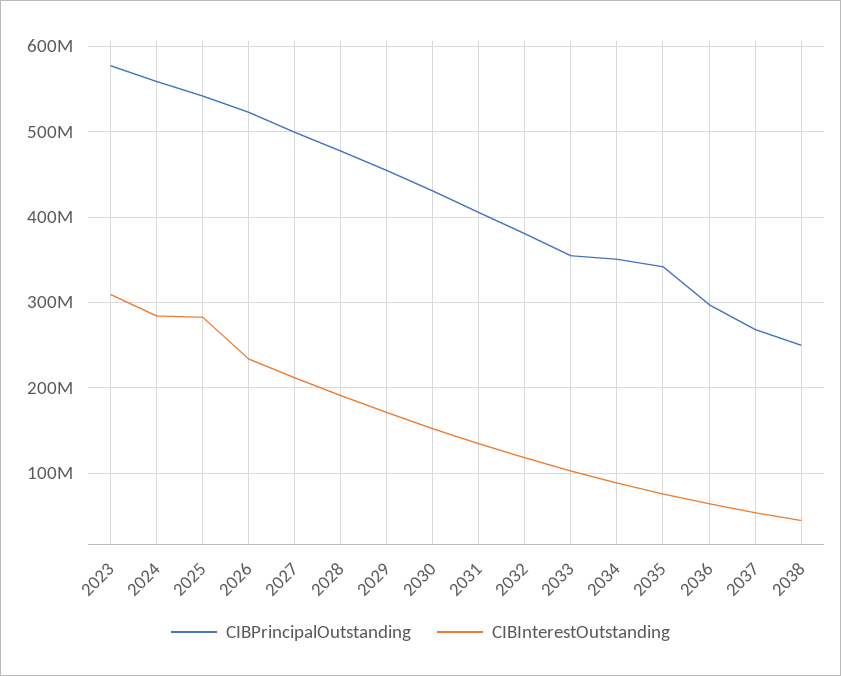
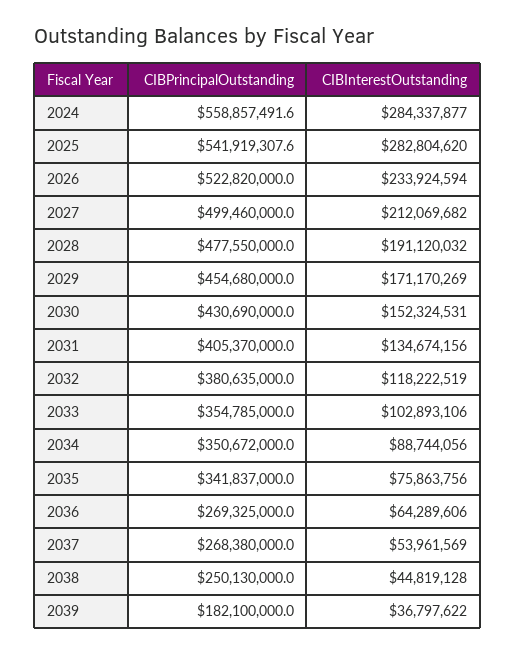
CIBPrincipalOutstanding, 2023: 580000000 -> none
CIBInterestOutstanding, 2023: 310000000 -> none
CIBPrincipalOutstanding, 2036: 300000000 -> 269325000
CIBPrincipalOutstanding, 2039: none -> 182100000
CIBInterestOutstanding, 2039: none -> 36797622

